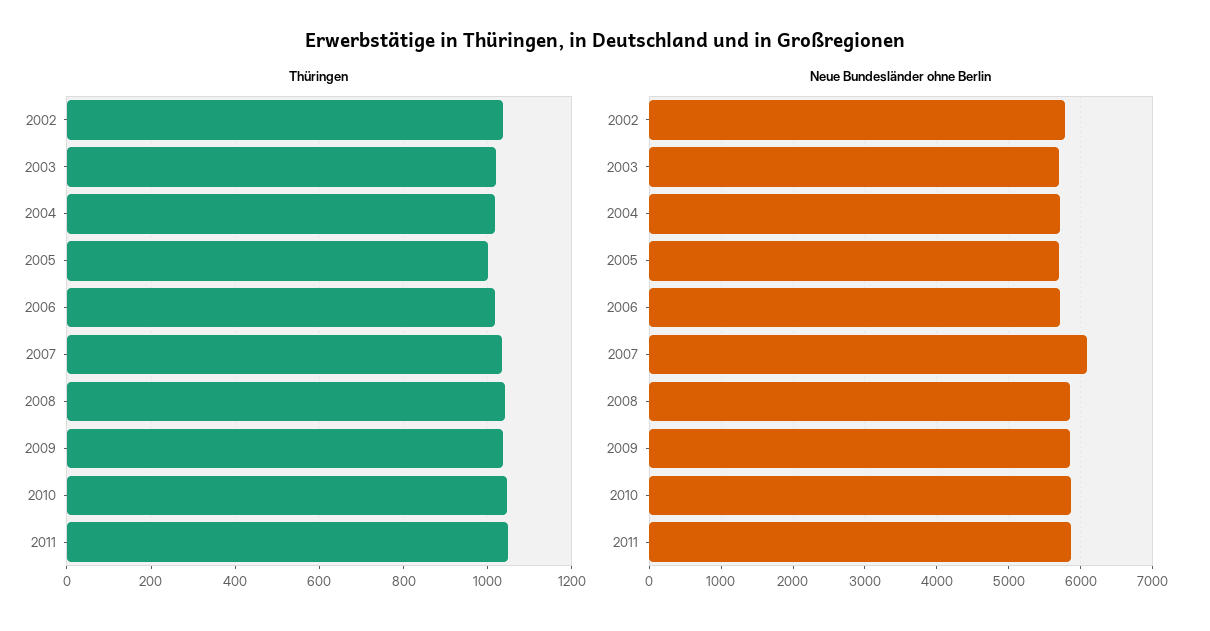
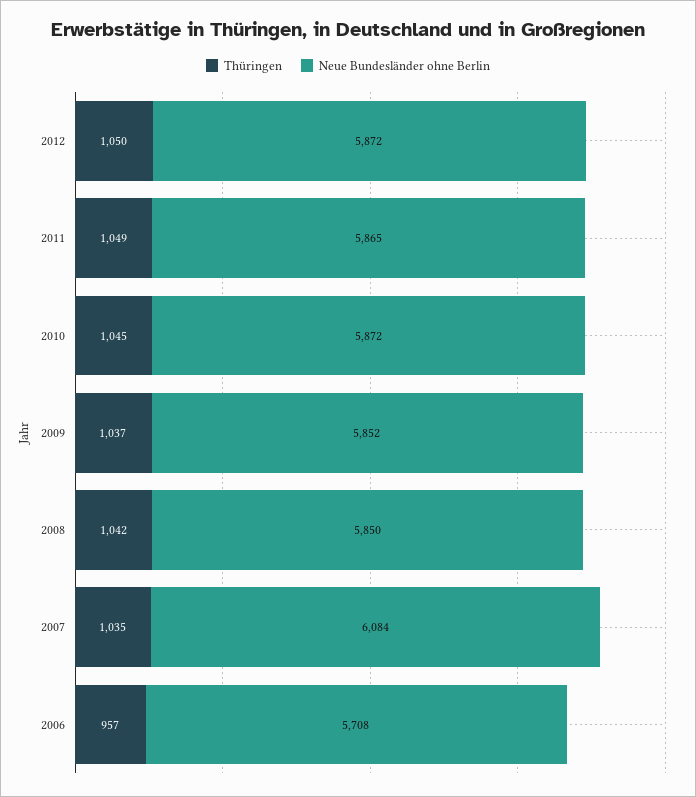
Thüringen, 2002: 1040 -> none
Thüringen, 2003: 1020 -> none
Thüringen, 2004: 1020 -> none
Thüringen, 2005: 1000 -> none
Thüringen, 2006: 1020 -> 957
Neue Bundesländer ohne Berlin, 2002: 5800 -> none
Neue Bundesländer ohne Berlin, 2003: 5700 -> none
Neue Bundesländer ohne Berlin, 2004: 5700 -> none
Neue Bundesländer ohne Berlin, 2005: 5700 -> none
Thüringen, 2012: none -> 1050
Neue Bundesländer ohne Berlin, 2012: none -> 5872

